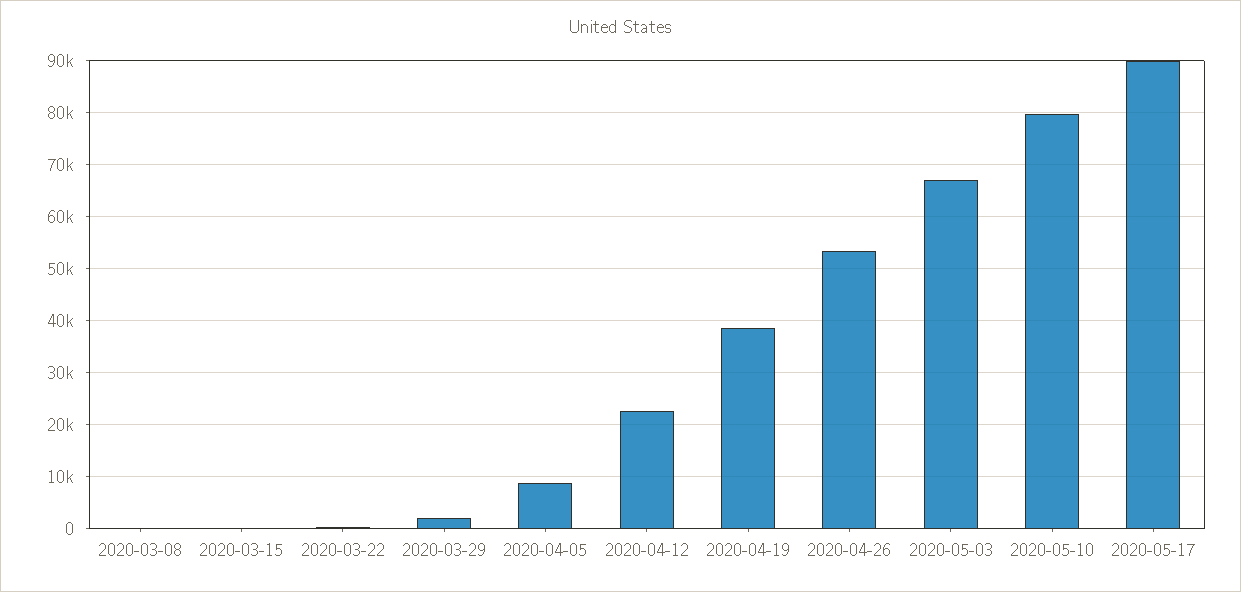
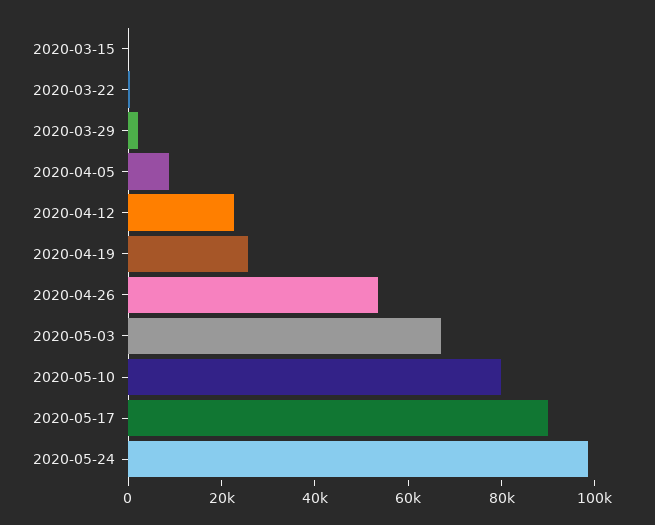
2020-03-08: 0 -> none
2020-04-19: 38000 -> 25000
2020-05-24: none -> 100000

